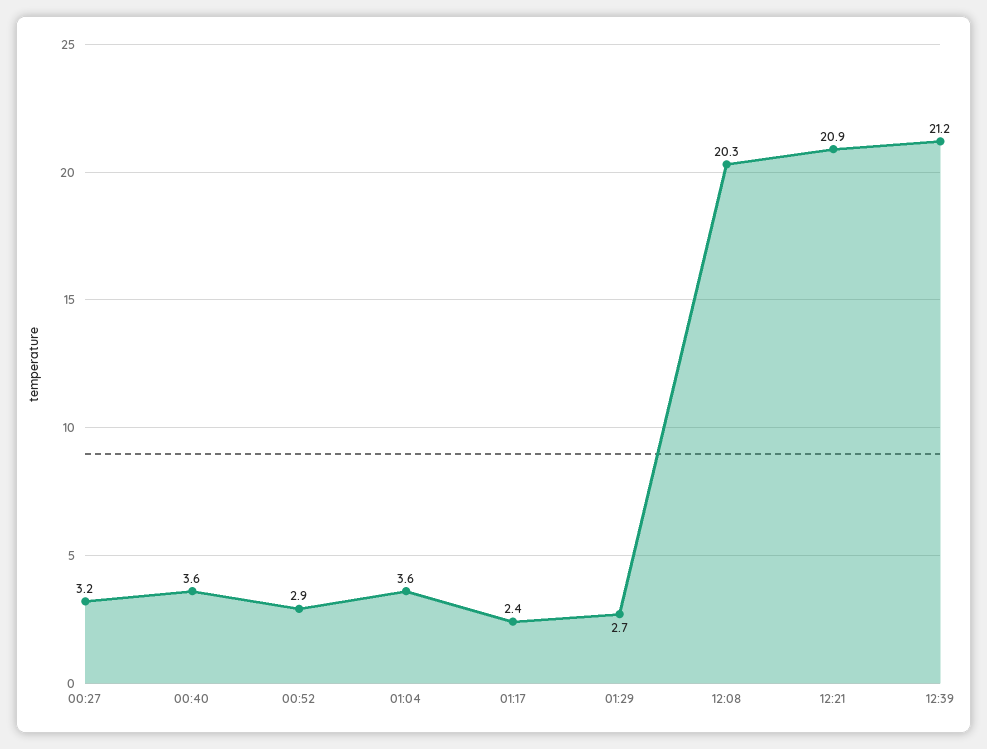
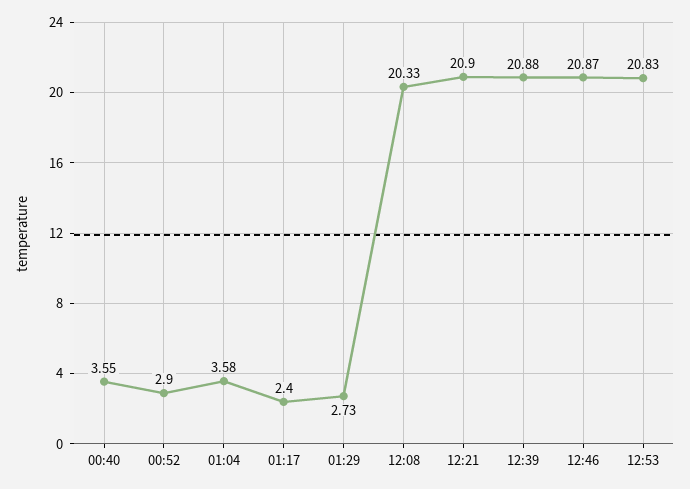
00:27: 3.2 -> none
12:39: 21.2 -> 20.88
12:46: none -> 20.87
12:53: none -> 20.83

